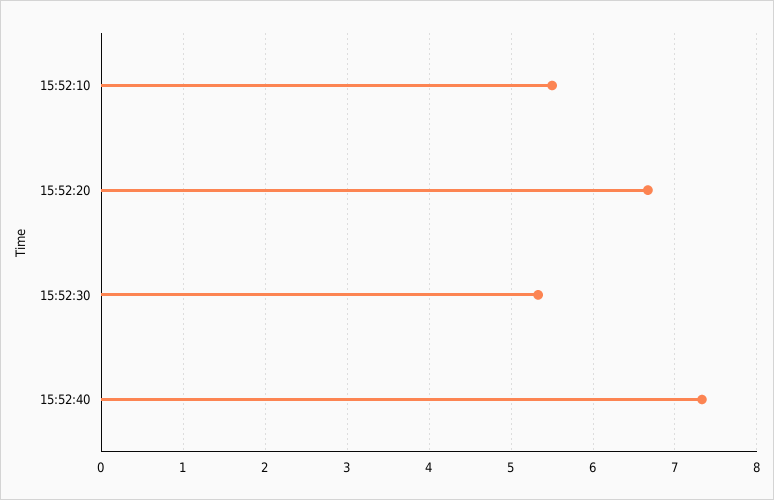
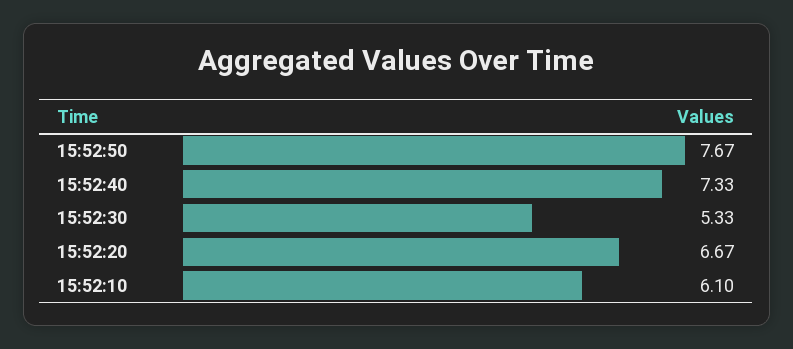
15:52:10: 5.5 -> 6.1
15:52:50: none -> 7.67

